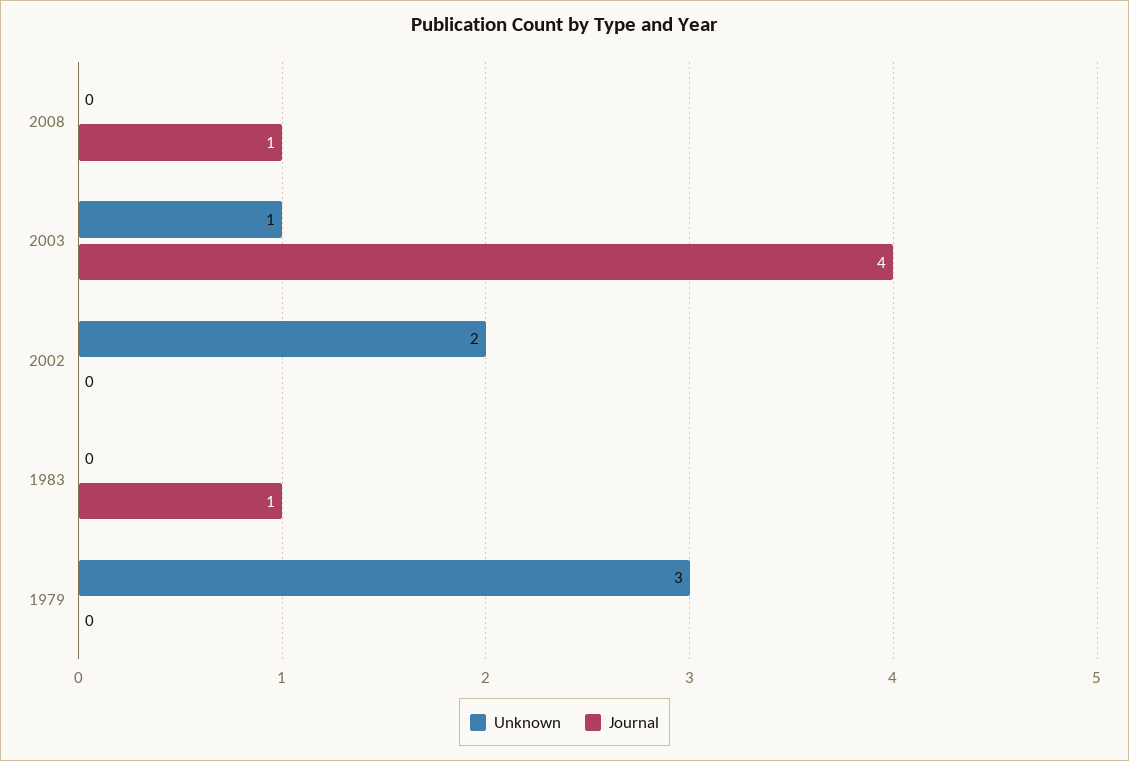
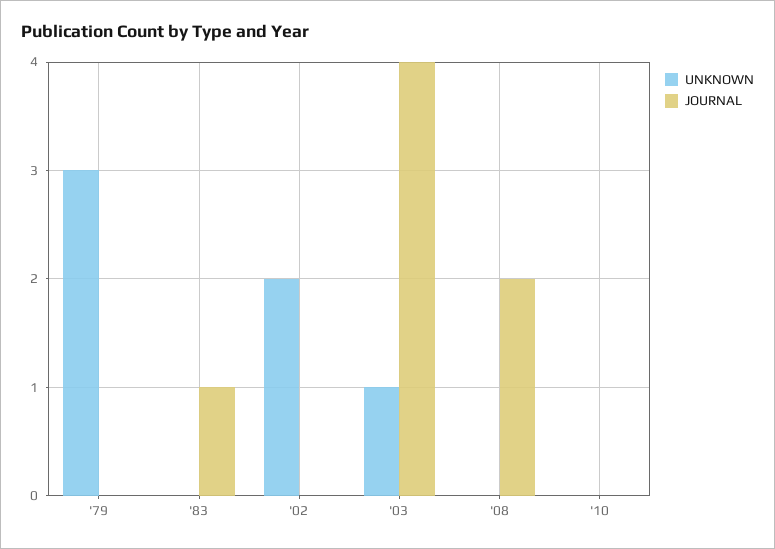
Journal, 2008: 1 -> 2
Unknown, '10: none -> 0
Journal, '10: none -> 0

